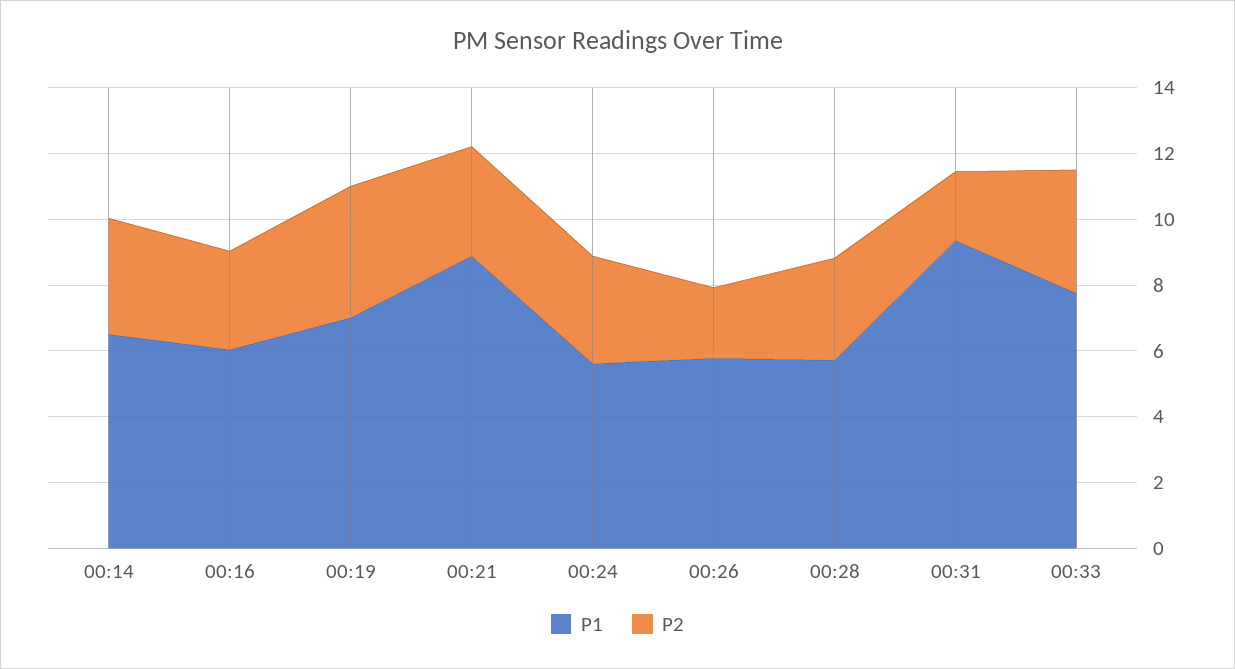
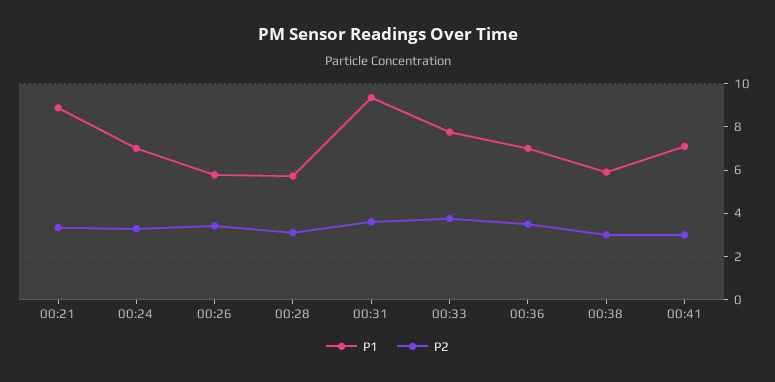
P1, 00:14: 6.5 -> none
P2, 00:14: 3.5 -> none
P1, 00:16: 6 -> none
P2, 00:16: 3 -> none
P1, 00:19: 7 -> none
P2, 00:19: 4 -> none
P1, 00:24: 5.5 -> 7
P2, 00:26: 2 -> 3.5
P2, 00:31: 2 -> 3.5
P1, 00:36: none -> 7
P2, 00:36: none -> 3.5
P1, 00:38: none -> 6
P2, 00:38: none -> 3
P1, 00:41: none -> 7
P2, 00:41: none -> 3

